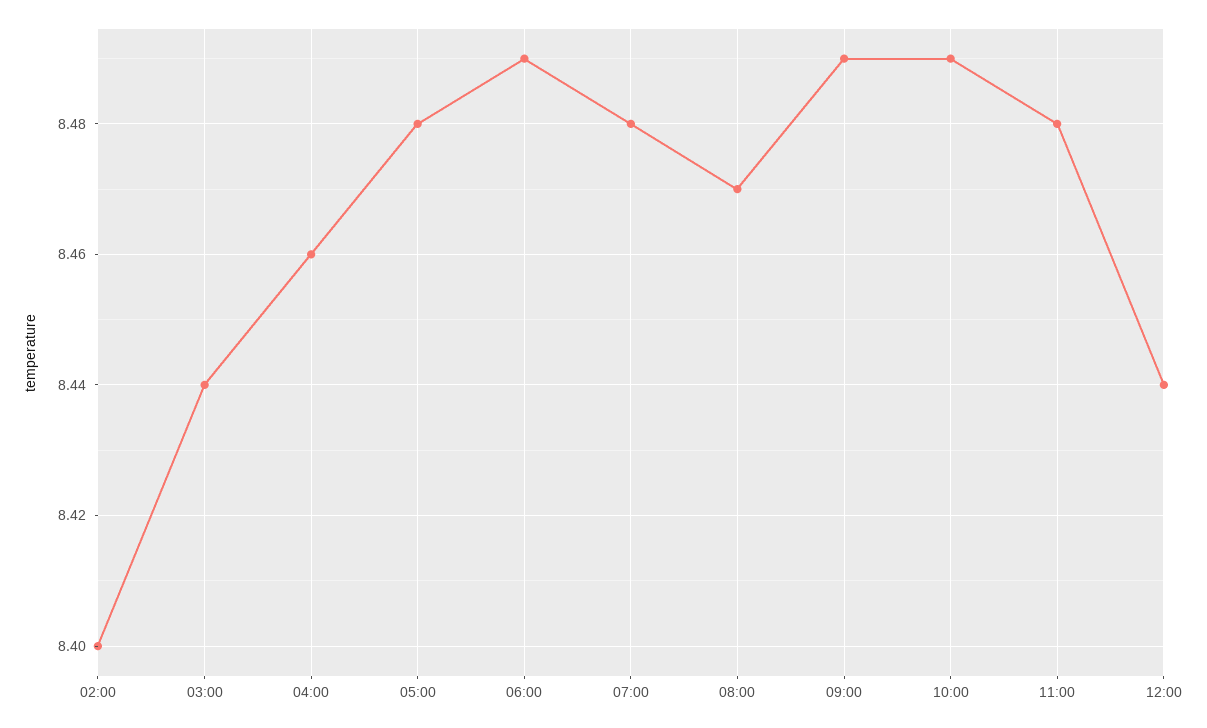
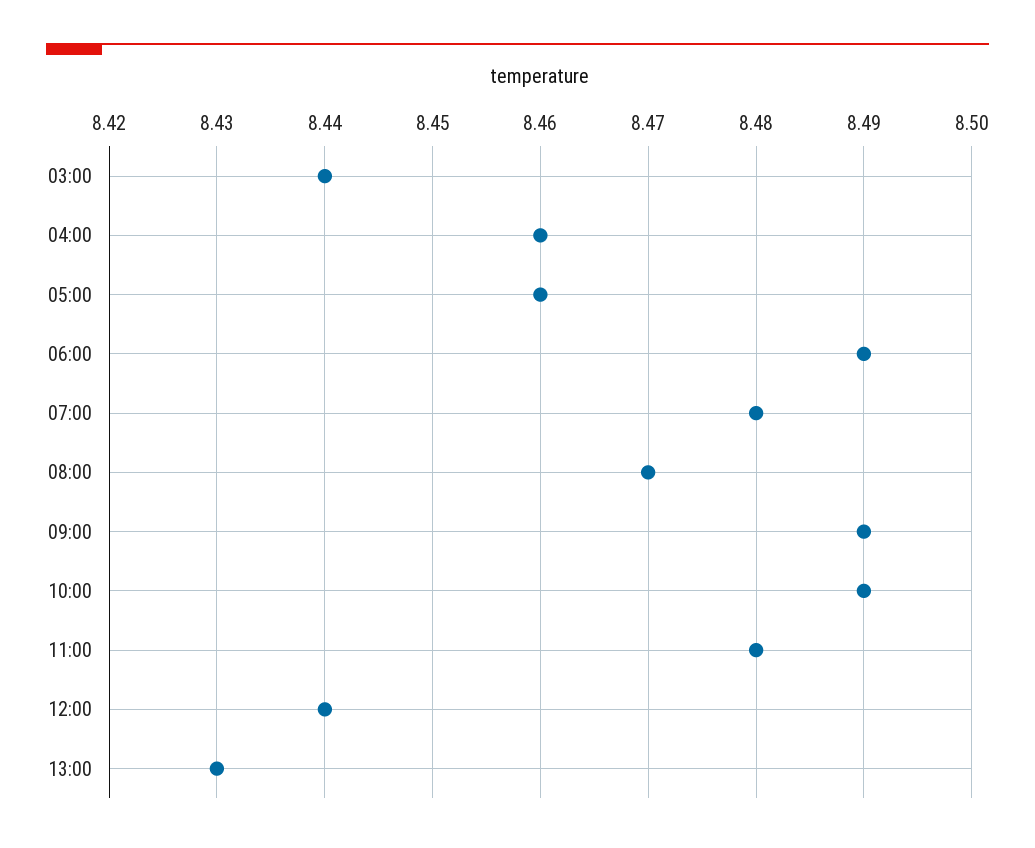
02:00: 8.4 -> none
05:00: 8.48 -> 8.46
13:00: none -> 8.43

